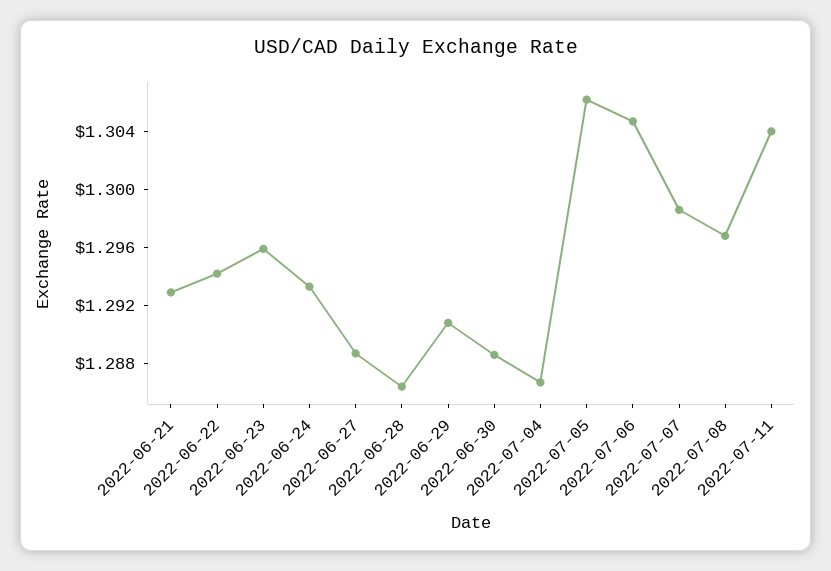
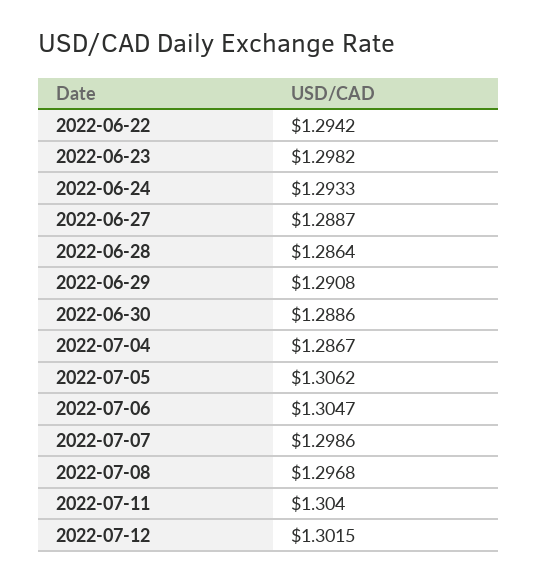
2022-06-21: 1.293 -> none
2022-06-23: 1.296 -> 1.2982
2022-07-12: none -> 1.3015

